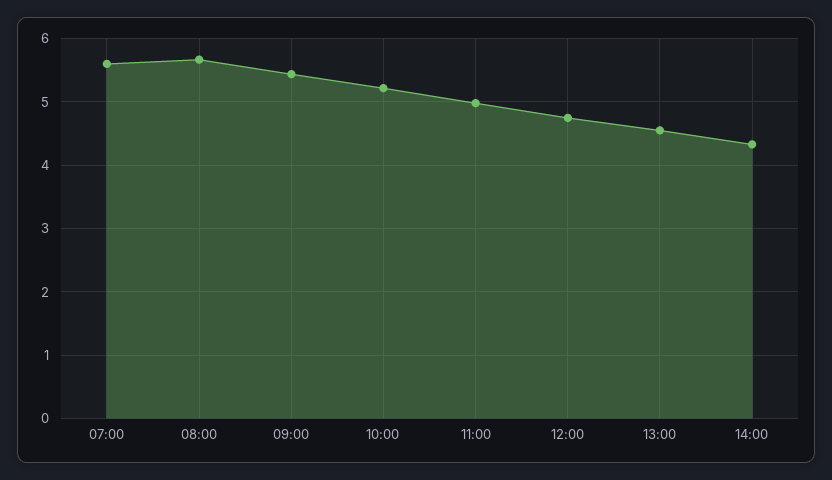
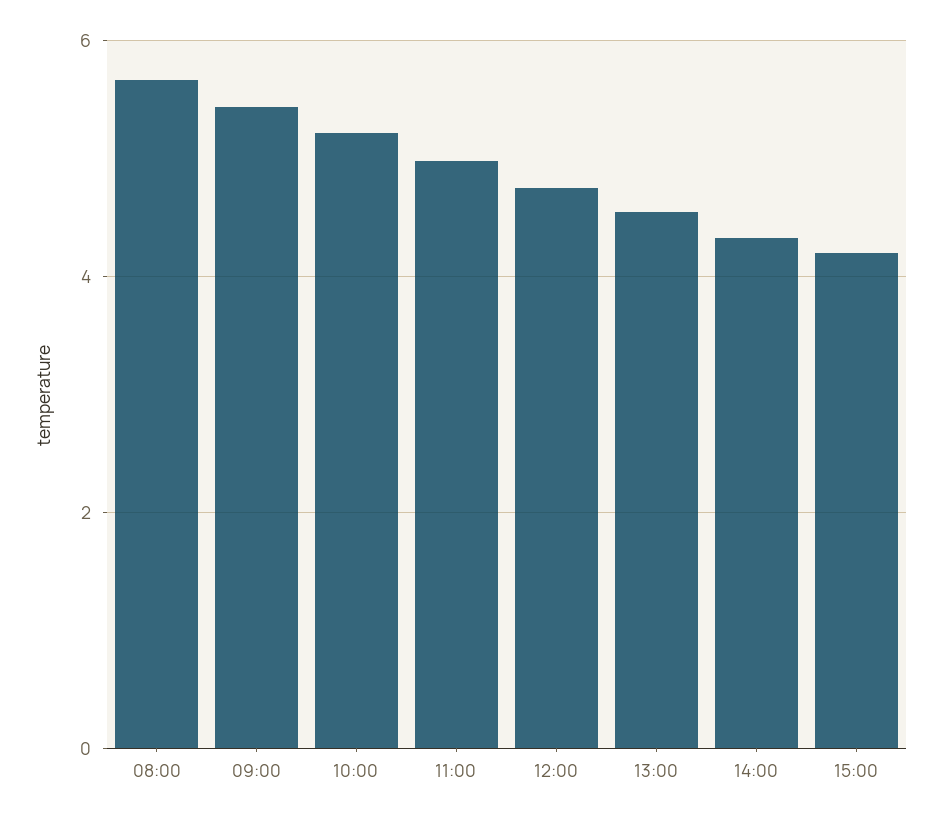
07:00: 5.6 -> none
15:00: none -> 4.2

